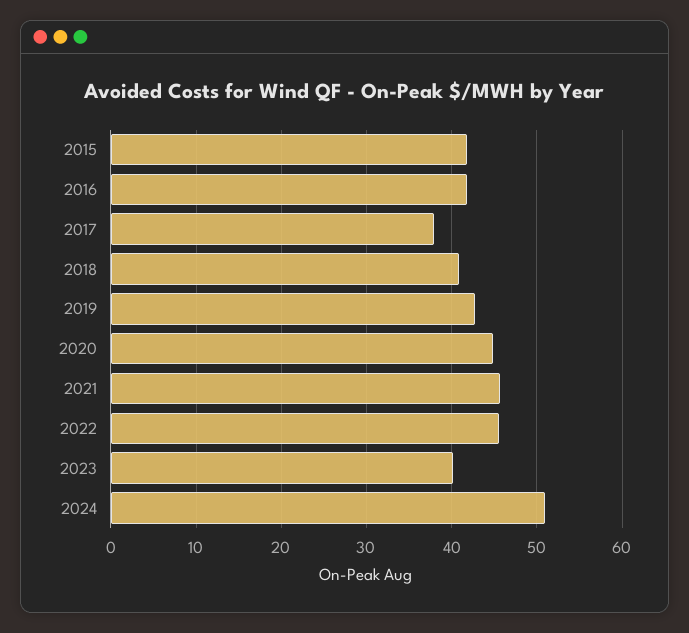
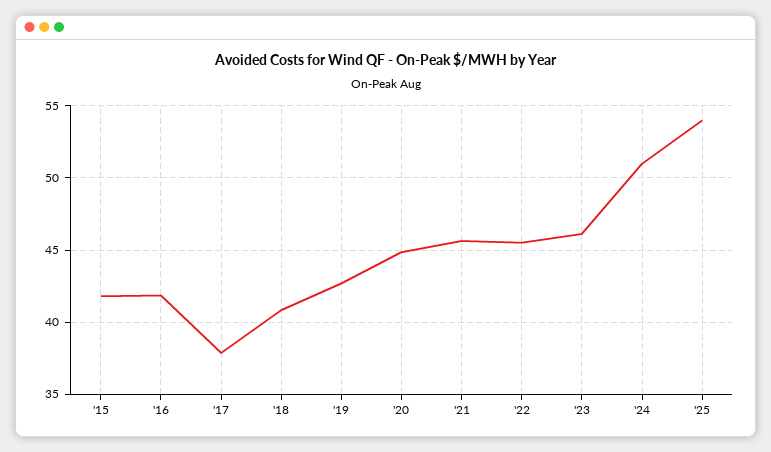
2023: 40 -> 46
'25: none -> 54

